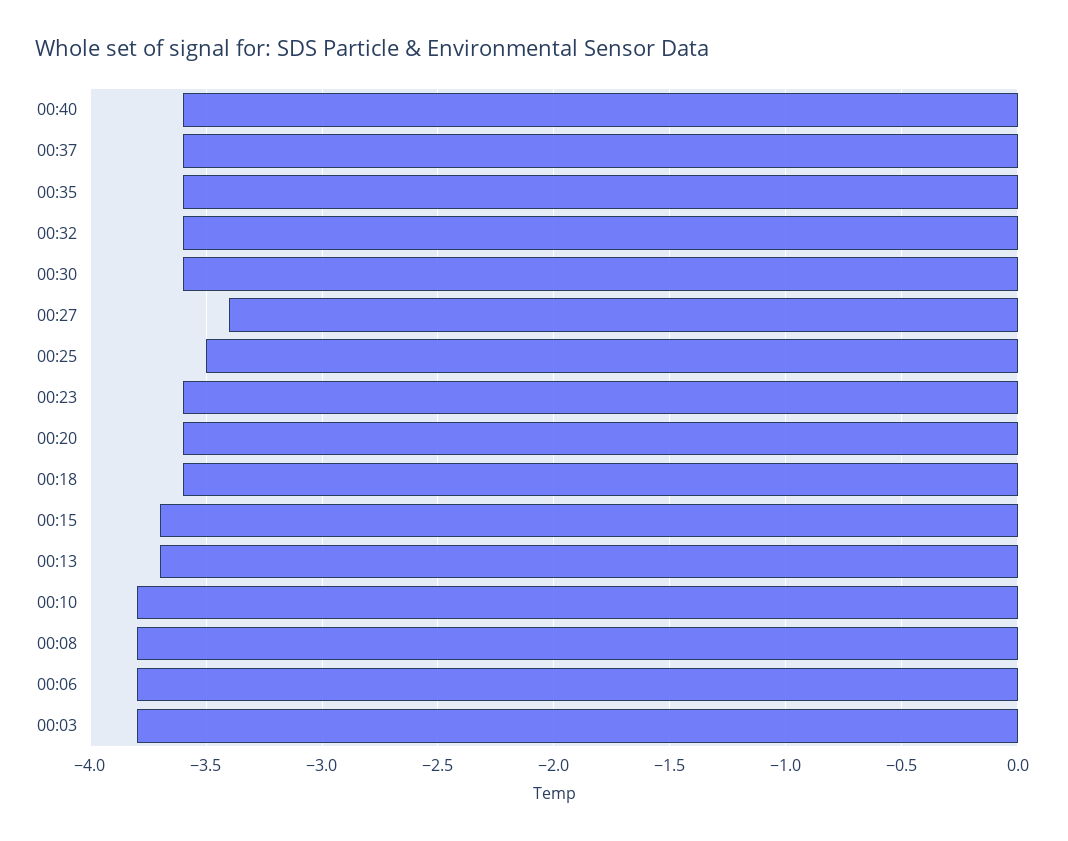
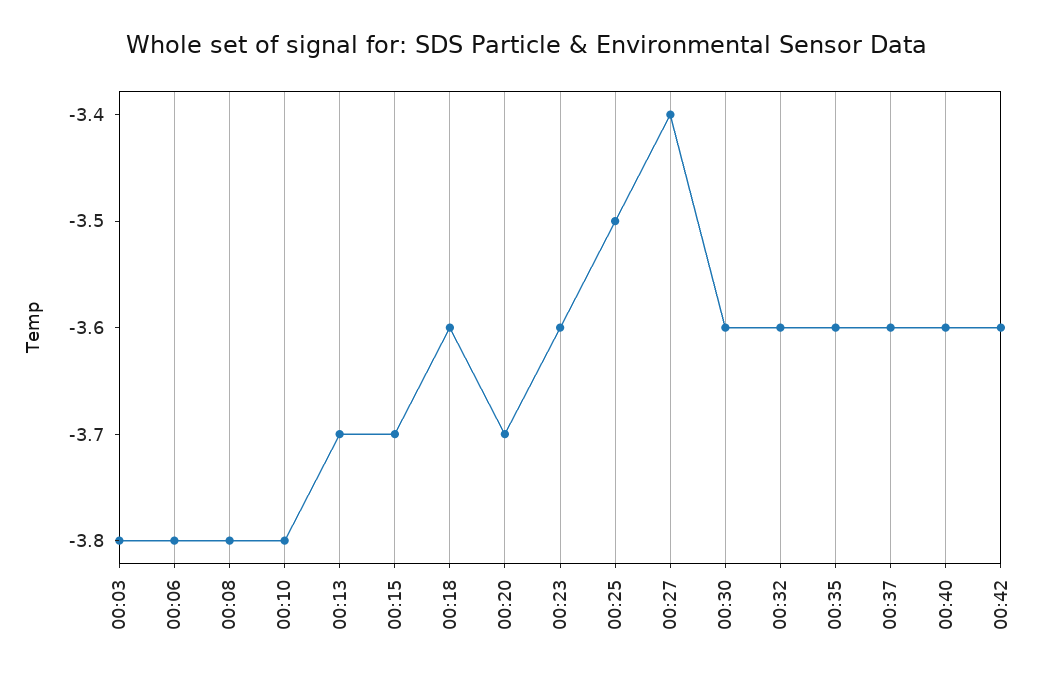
00:20: -3.6 -> -3.7
00:42: none -> -3.6

